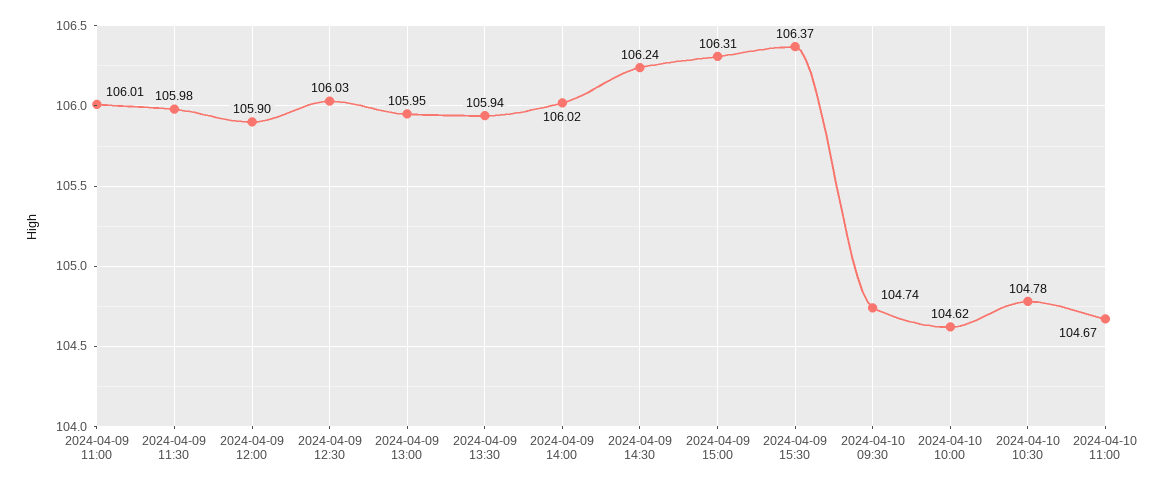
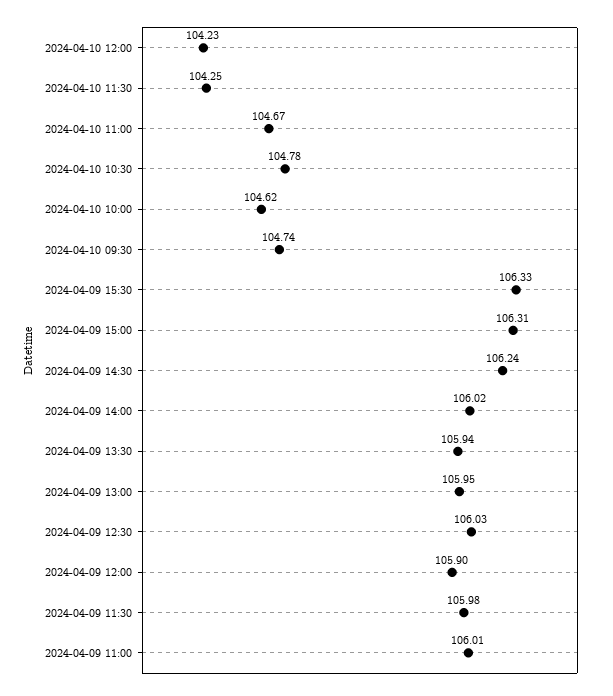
2024-04-09 15:30: 106.37 -> 106.33
2024-04-10 12:00: none -> 104.23
2024-04-10 11:30: none -> 104.25

